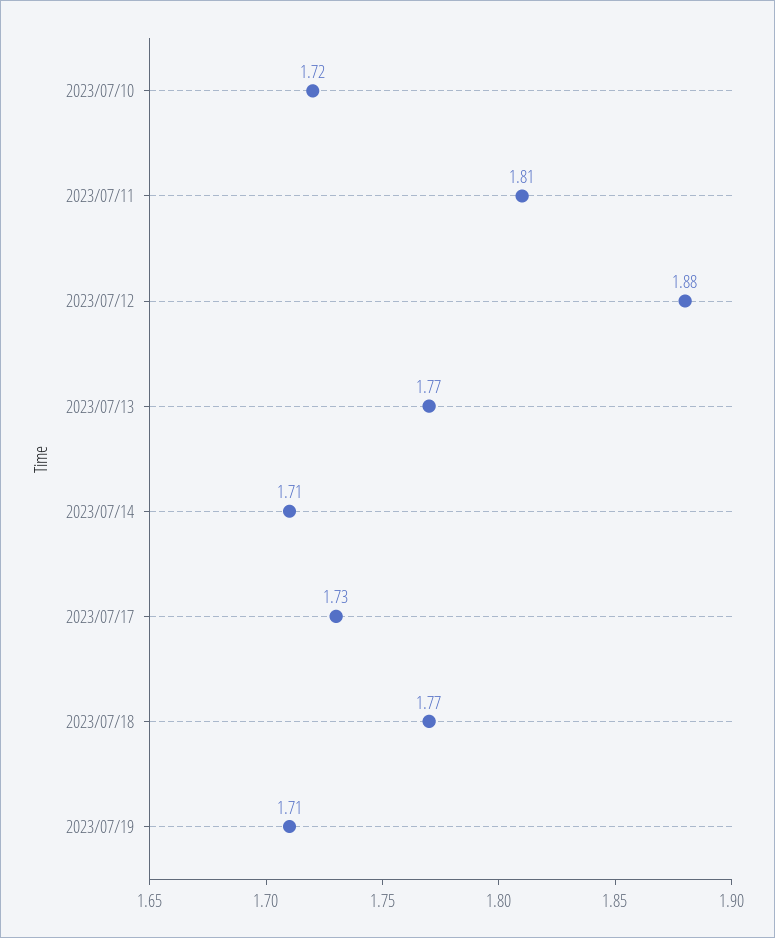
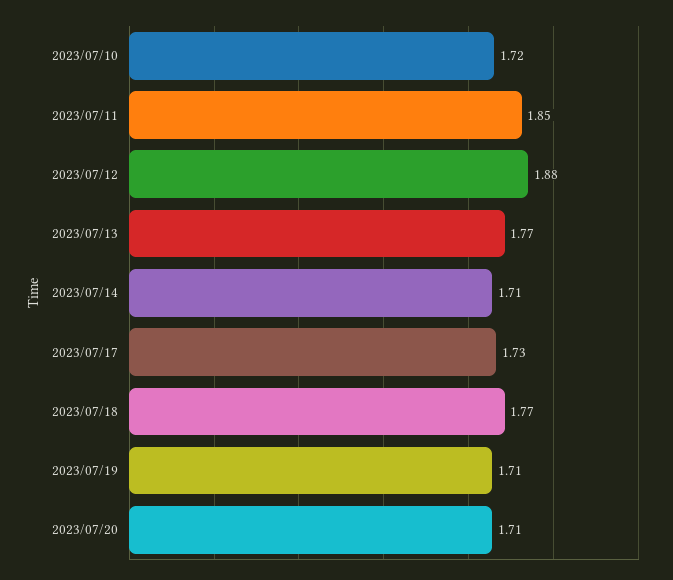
2023/07/11: 1.81 -> 1.85
2023/07/20: none -> 1.71

